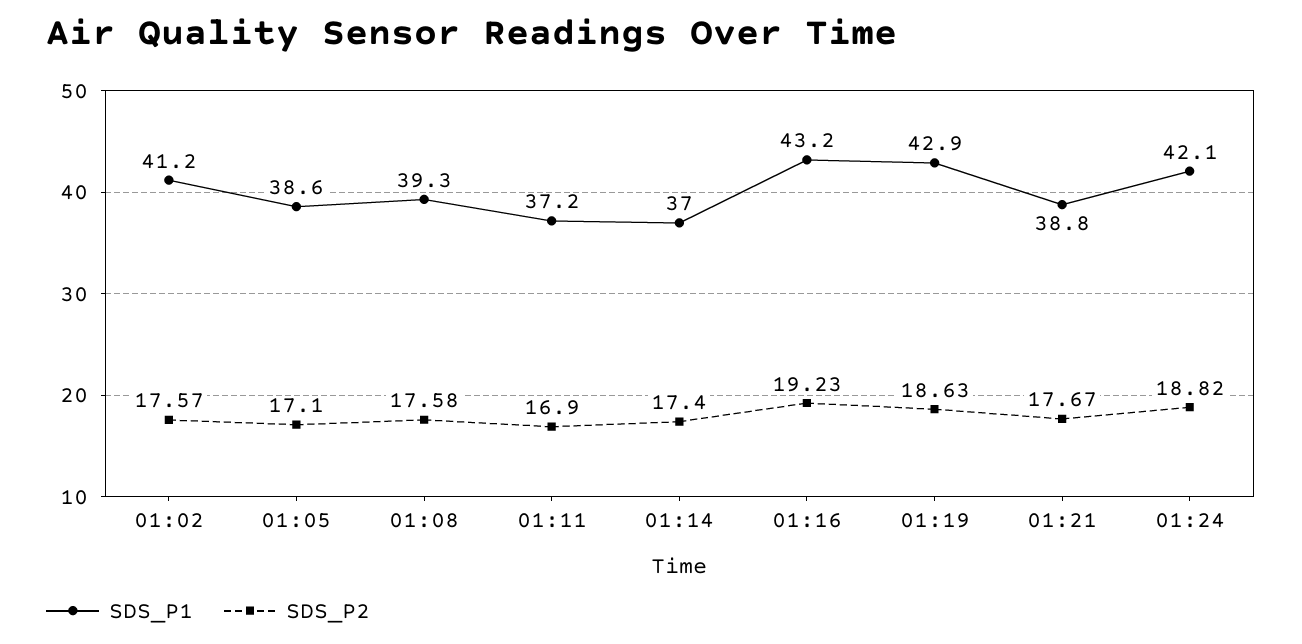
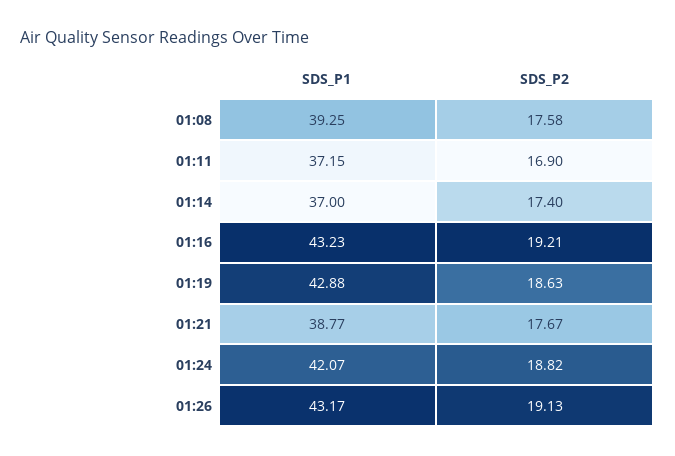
SDS_P1, 01:02: 41.2 -> none
SDS_P2, 01:02: 17.57 -> none
SDS_P1, 01:05: 38.6 -> none
SDS_P2, 01:05: 17.1 -> none
SDS_P2, 01:16: 19.23 -> 19.21
SDS_P1, 01:26: none -> 43.17
SDS_P2, 01:26: none -> 19.13

